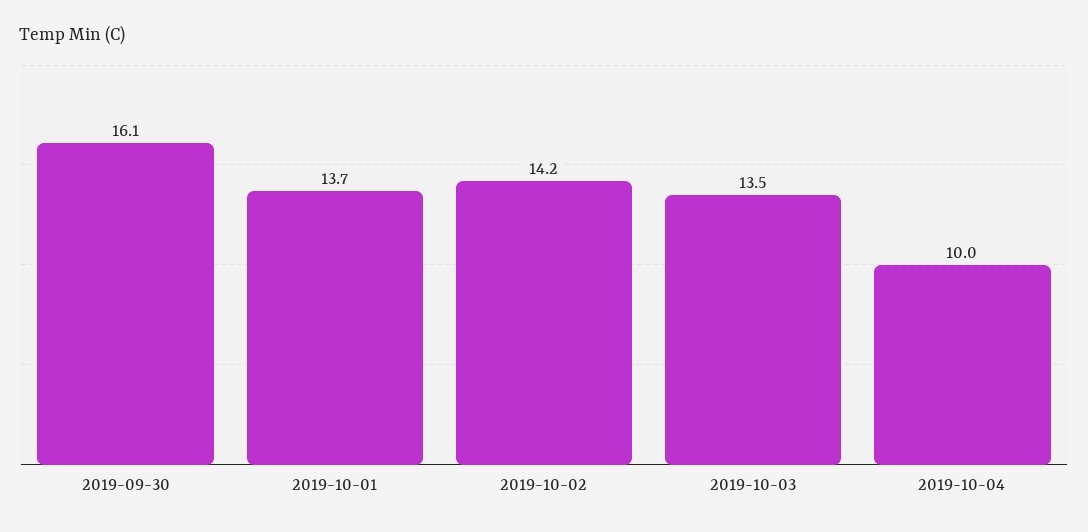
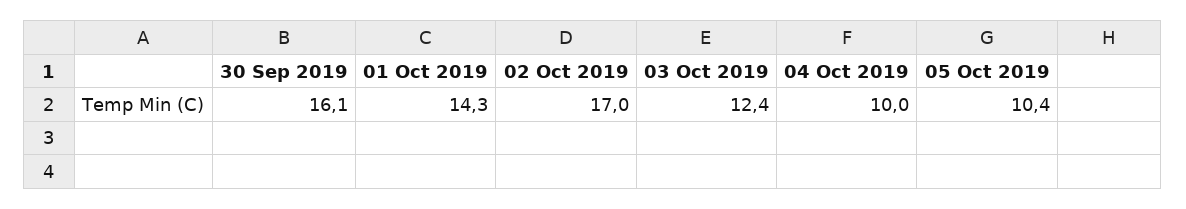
2019-10-01: 13.7 -> 14.3
2019-10-02: 14.2 -> 17
2019-10-03: 13.5 -> 12.4
05 Oct 2019: none -> 10.4

